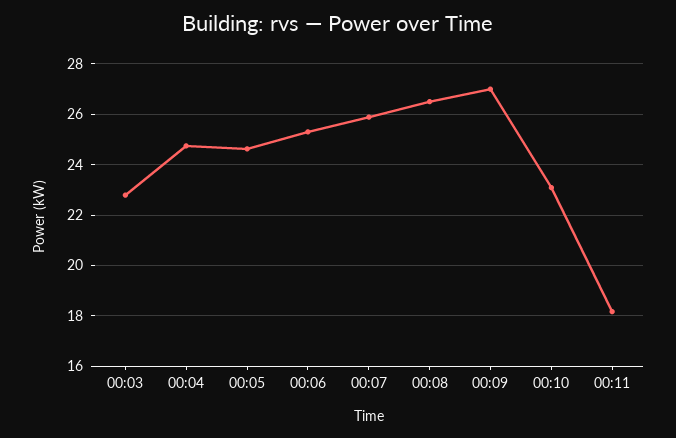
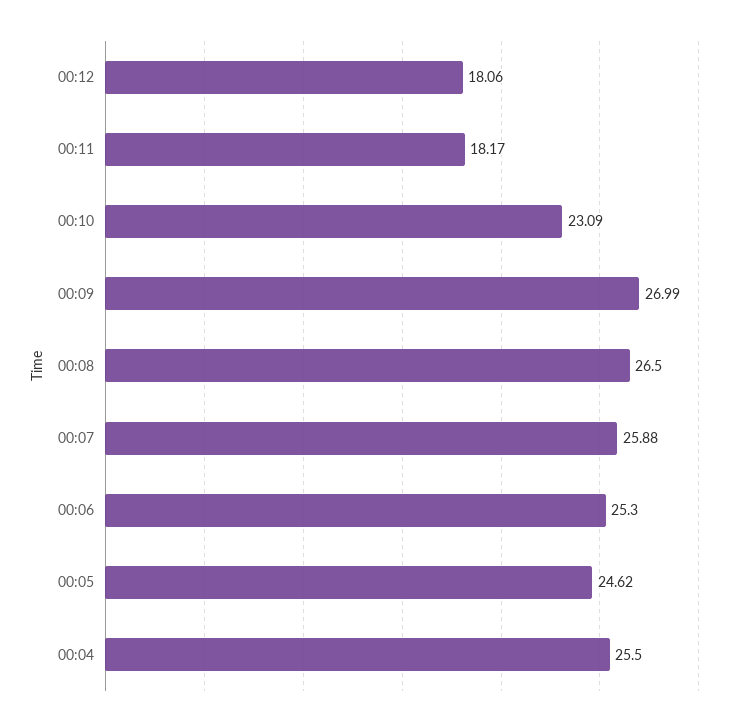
00:03: 22.75 -> none
00:04: 24.75 -> 25.5
00:12: none -> 18.06

